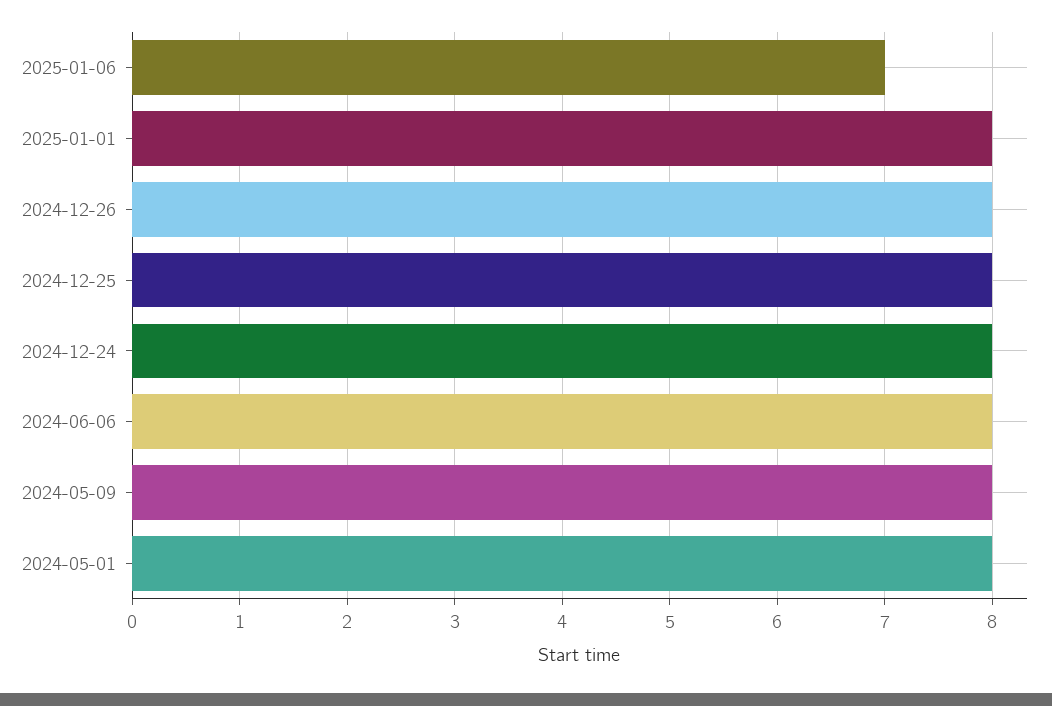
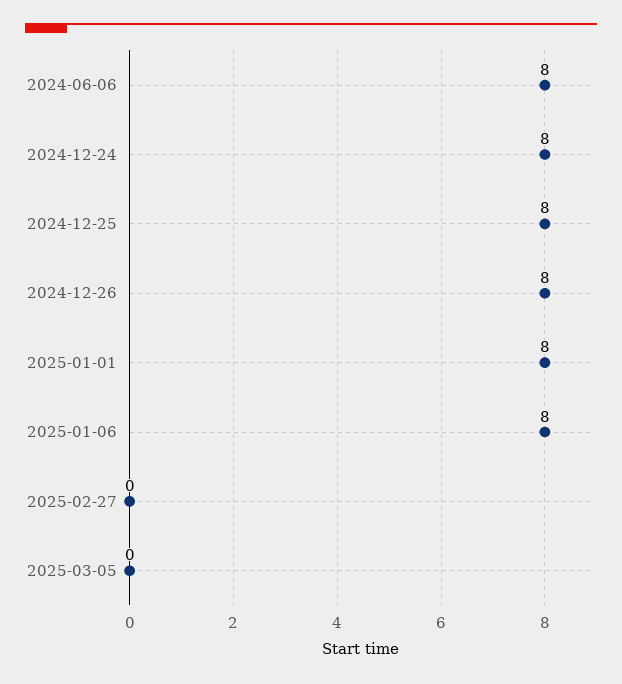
2025-01-06: 7 -> 8
2024-05-09: 8 -> none
2024-05-01: 8 -> none
2025-02-27: none -> 0
2025-03-05: none -> 0

